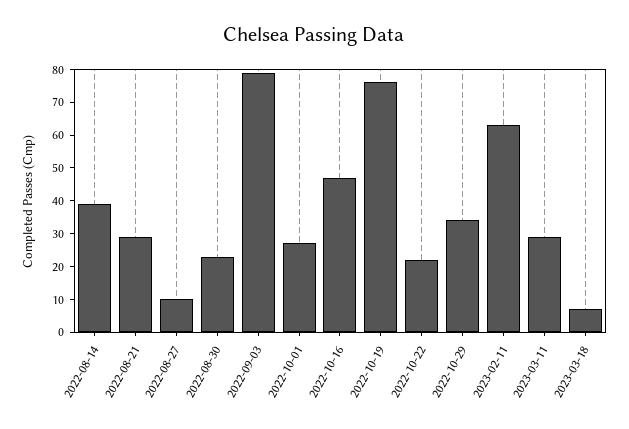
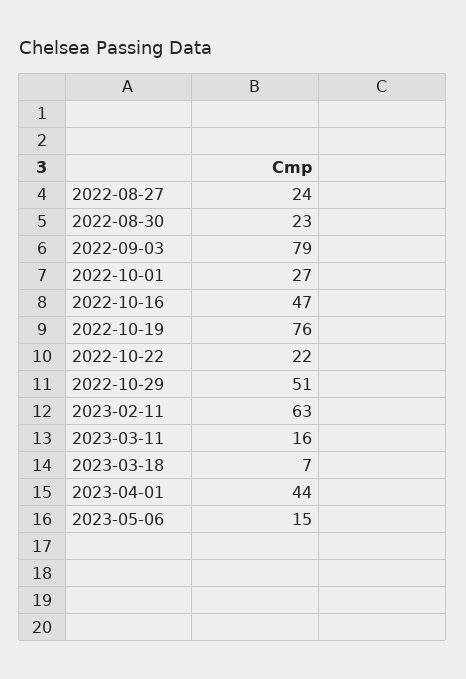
2022-08-14: 40 -> none
2022-08-21: 30 -> none
2022-08-27: 10 -> 24
2022-10-29: 35 -> 51
2023-03-11: 30 -> 16
2023-04-01: none -> 44
2023-05-06: none -> 15

